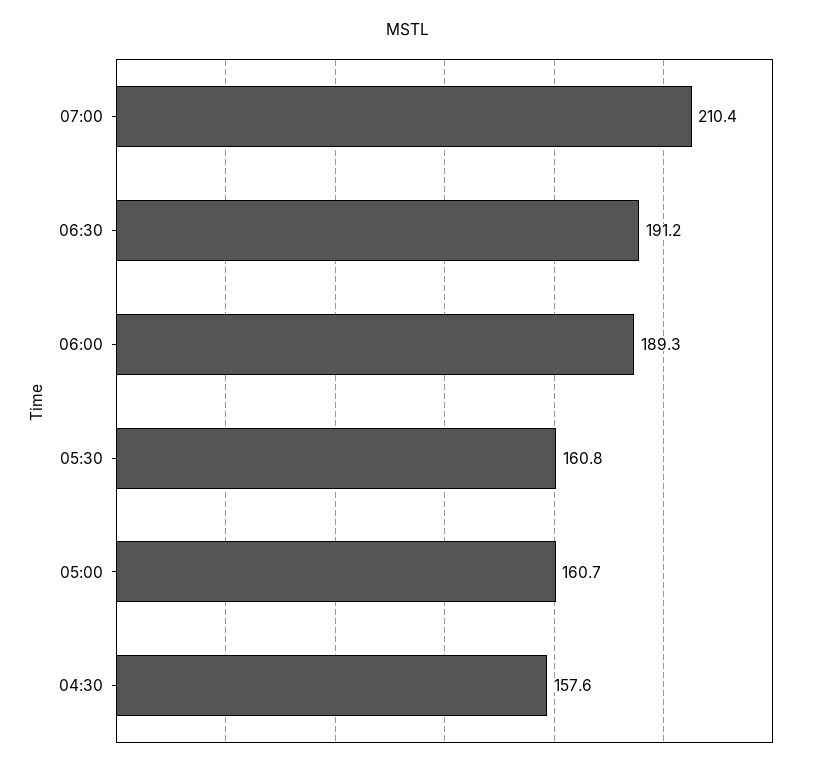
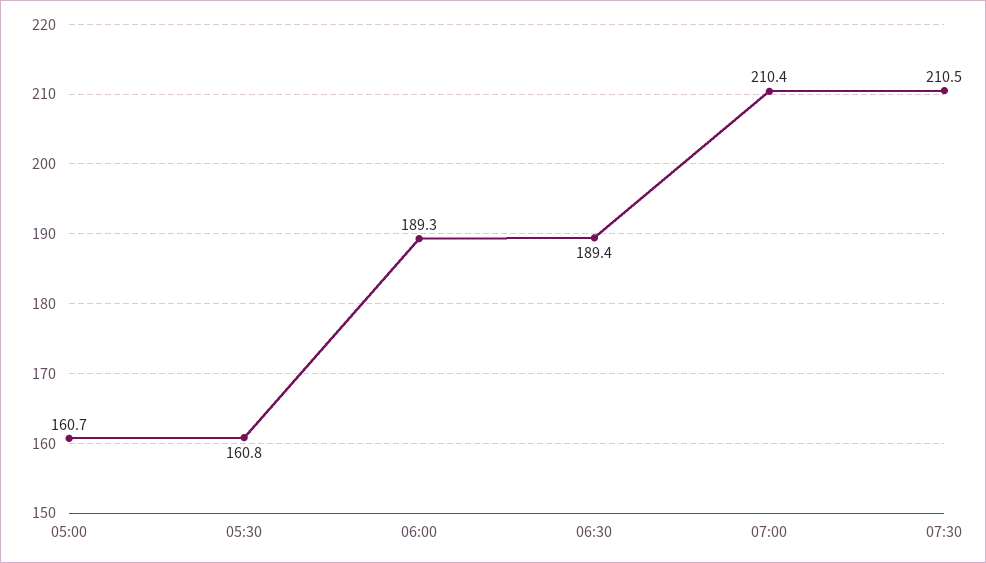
06:30: 191.2 -> 189.4
04:30: 157.6 -> none
07:30: none -> 210.5

